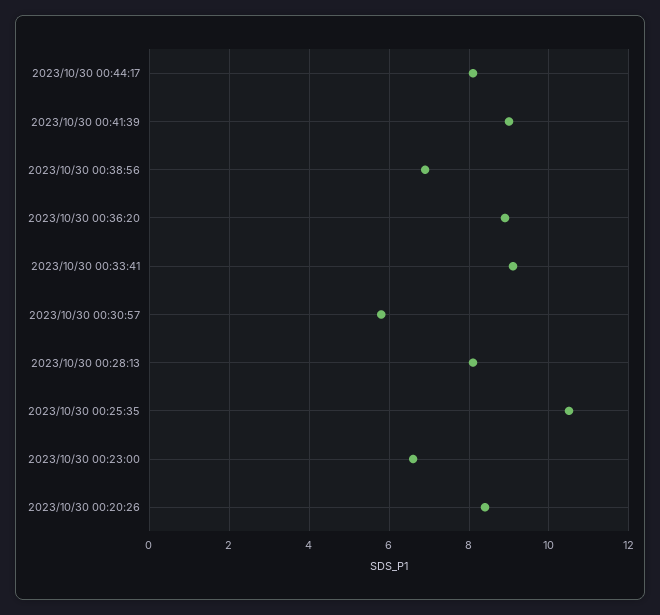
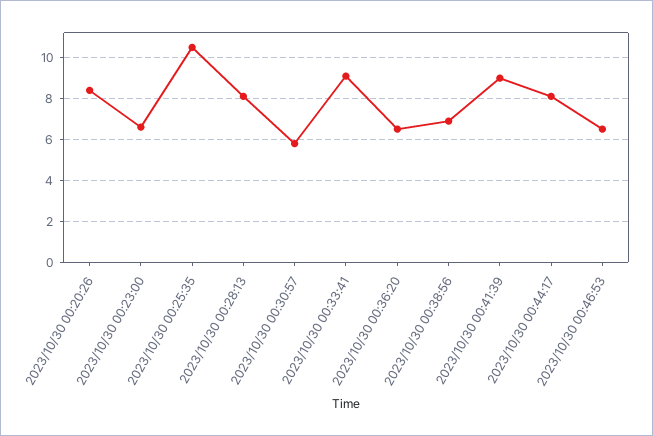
2023/10/30 00:36:20: 9 -> 6.5
2023/10/30 00:46:53: none -> 6.5

